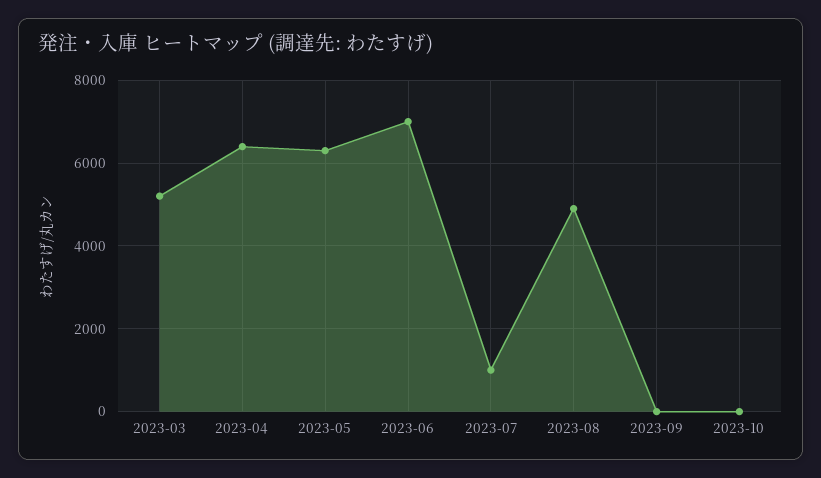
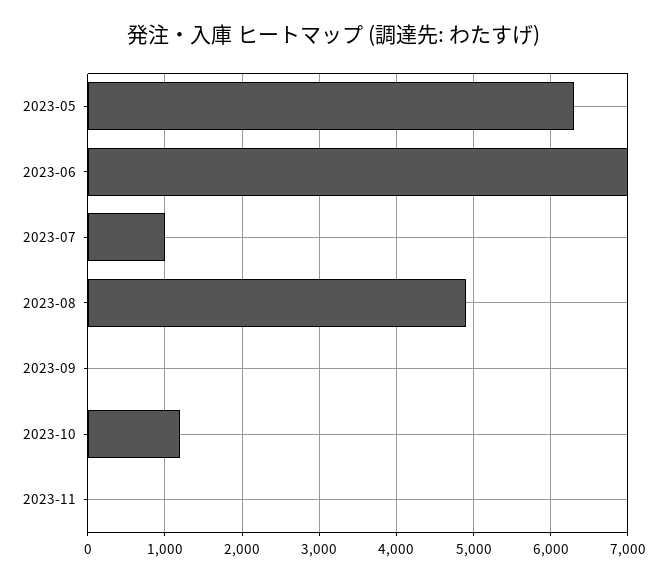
2023-03: 5200 -> none
2023-04: 6400 -> none
2023-10: 0 -> 1200
2023-11: none -> 0

